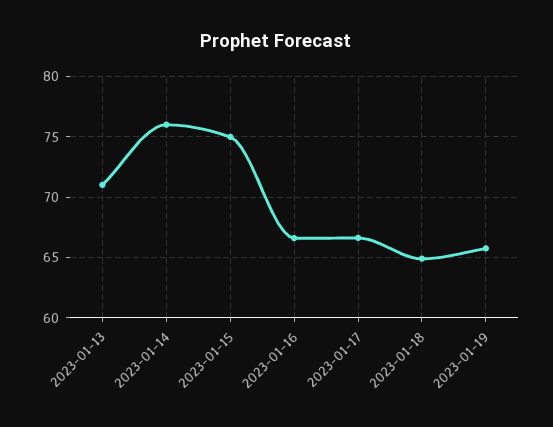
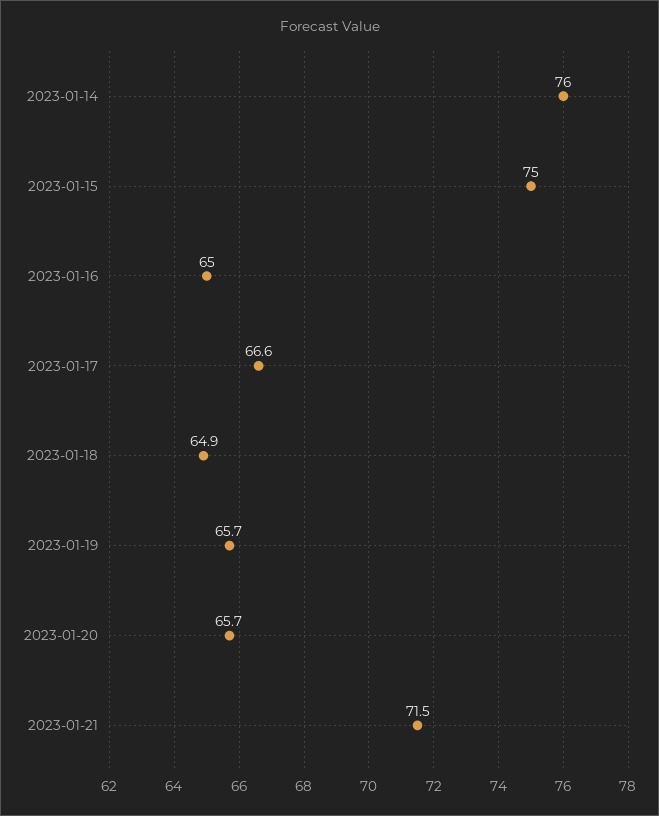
2023-01-13: 71 -> none
2023-01-16: 66.5 -> 65
2023-01-20: none -> 65.7
2023-01-21: none -> 71.5

